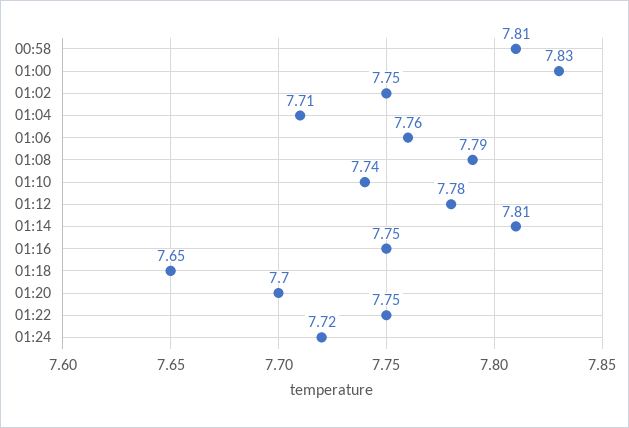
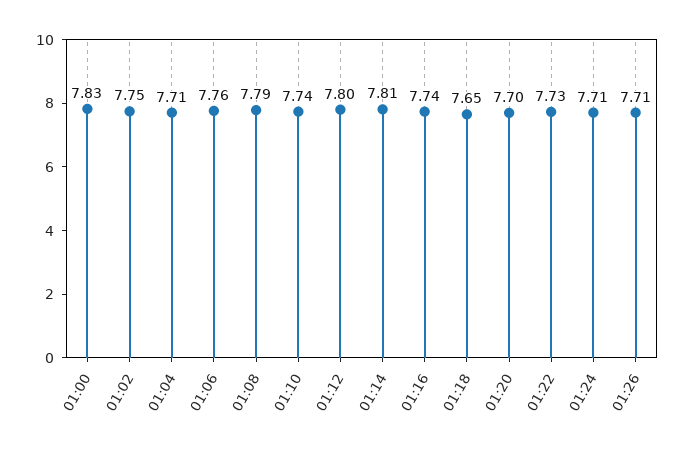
00:58: 7.81 -> none
01:12: 7.78 -> 7.8
01:16: 7.75 -> 7.74
01:22: 7.75 -> 7.73
01:24: 7.72 -> 7.71
01:26: none -> 7.71

